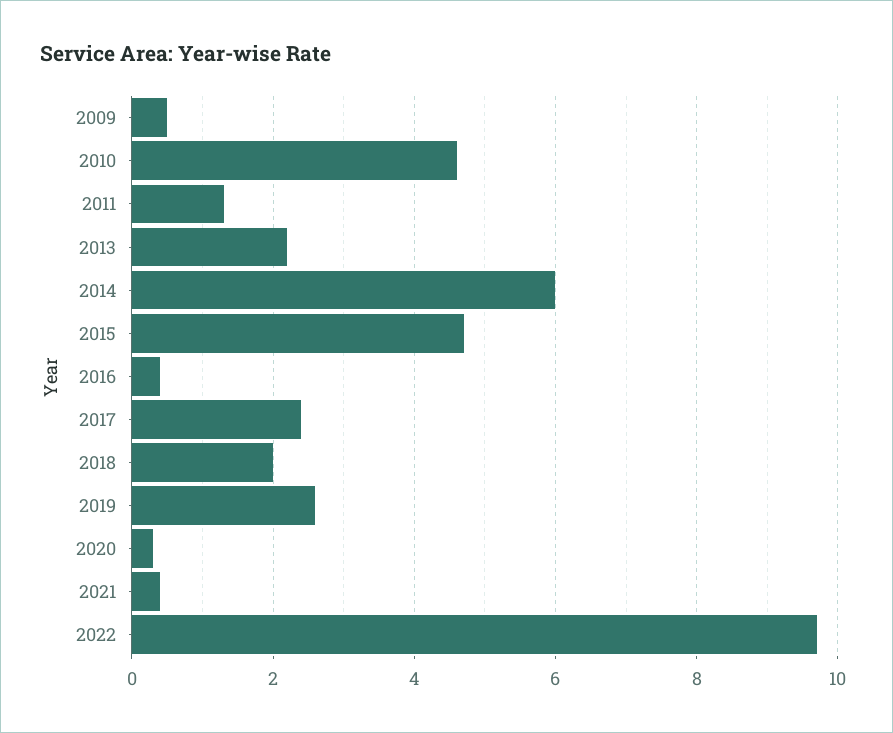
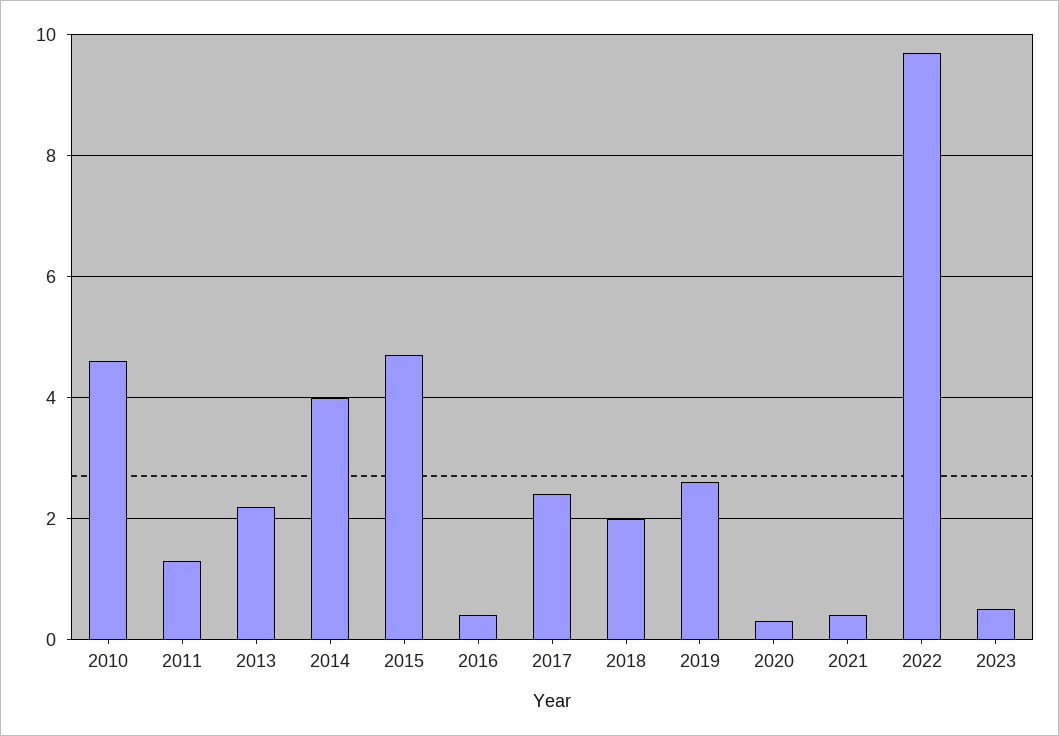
2009: 0.5 -> none
2014: 6 -> 4
2023: none -> 0.5

